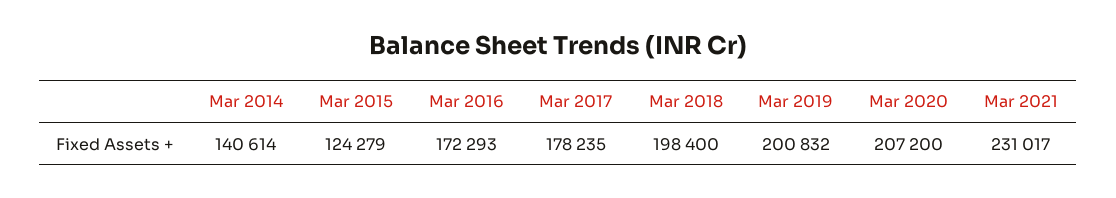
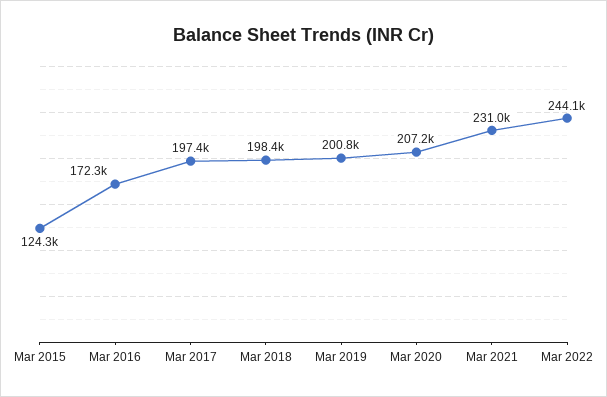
Mar 2014: 140614 -> none
Mar 2017: 178235 -> 197400
Mar 2022: none -> 244100

